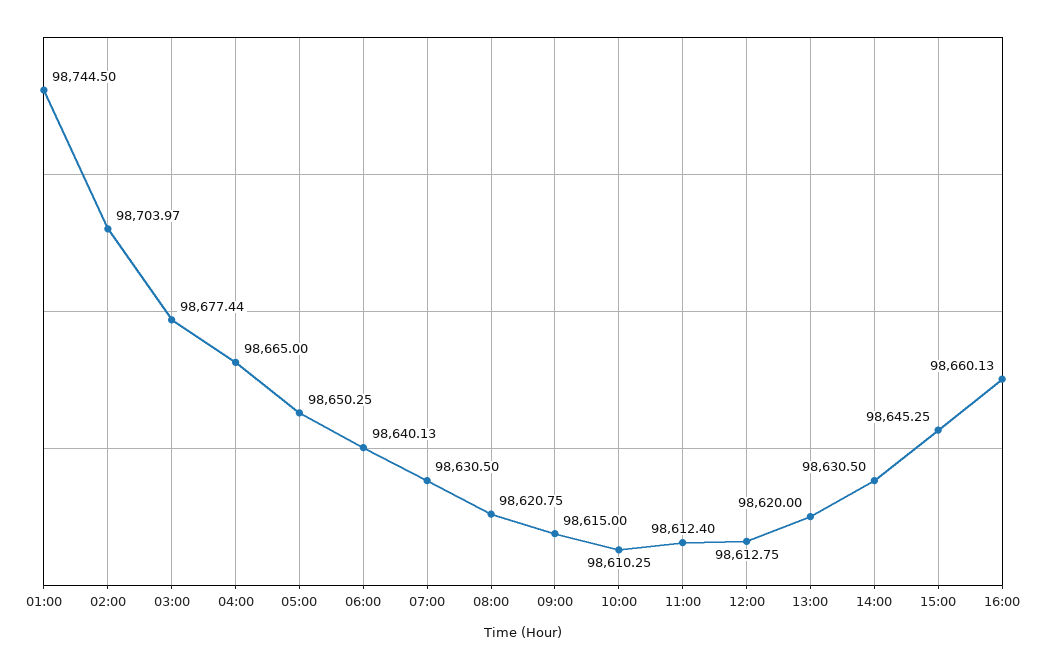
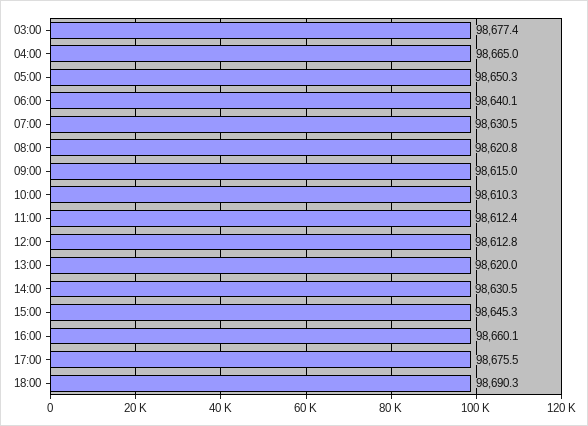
01:00: 98744.5 -> none
02:00: 98703.97 -> none
17:00: none -> 98675.5
18:00: none -> 98690.3

